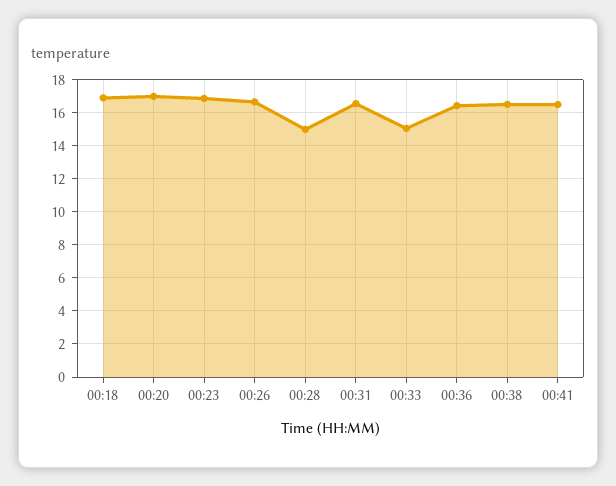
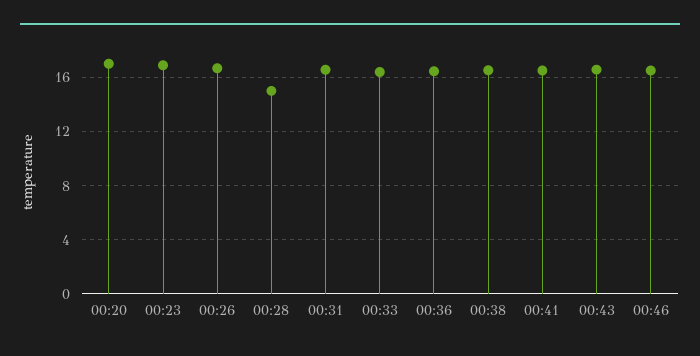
00:18: 17 -> none
00:33: 15 -> 16.5
00:43: none -> 16.5
00:46: none -> 16.5

